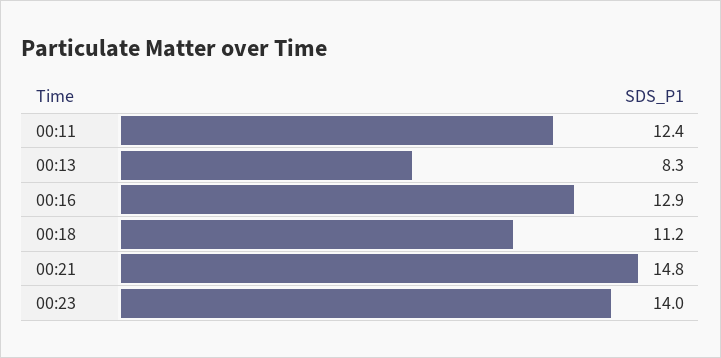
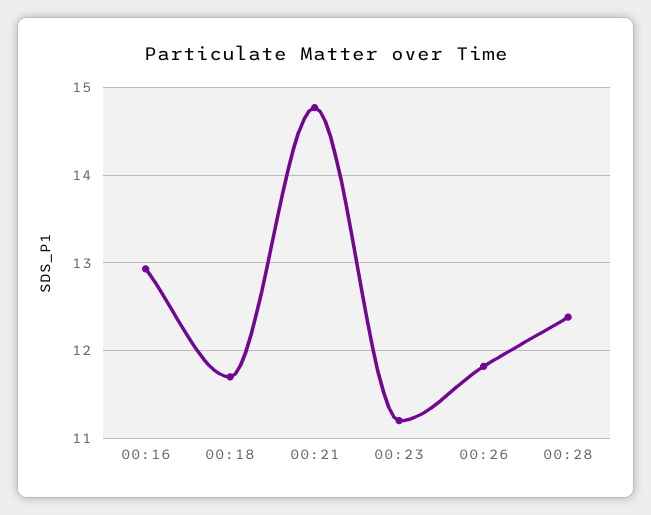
00:11: 12.4 -> none
00:13: 8.3 -> none
00:18: 11.2 -> 11.7
00:23: 14 -> 11.2
00:26: none -> 11.8
00:28: none -> 12.4

